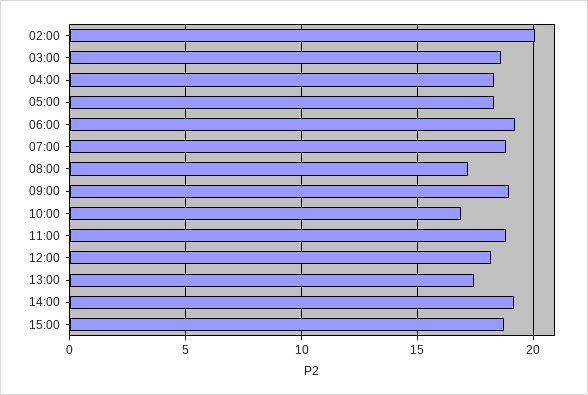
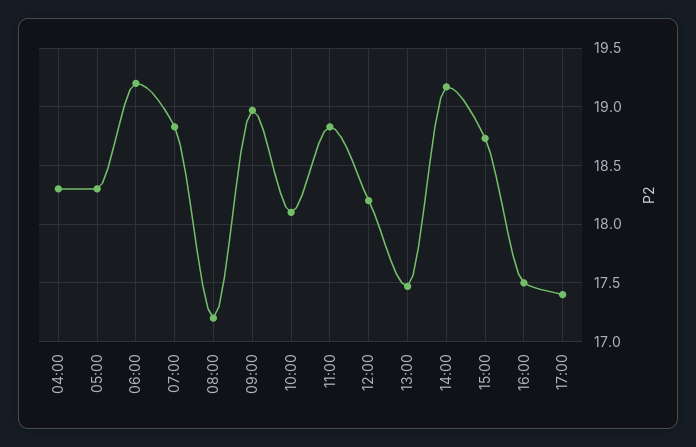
02:00: 20 -> none
03:00: 18.5 -> none
10:00: 17 -> 18.1
16:00: none -> 17.5
17:00: none -> 17.4

